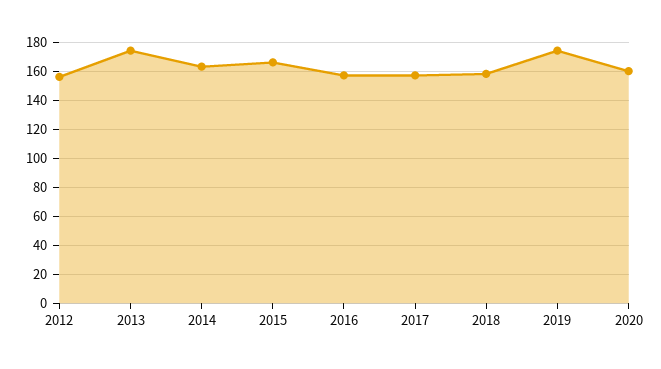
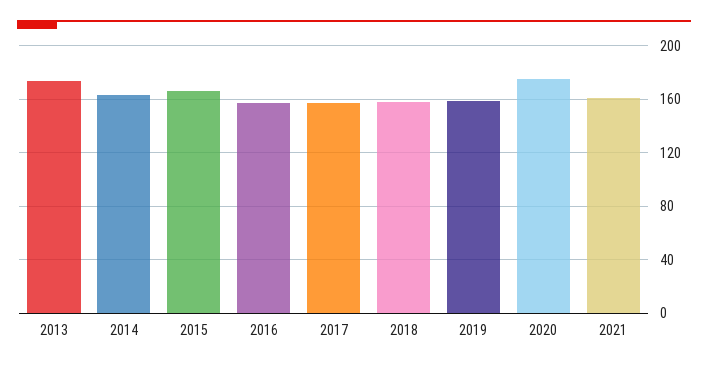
2012: 155 -> none
2019: 175 -> 160
2020: 160 -> 175
2021: none -> 160

